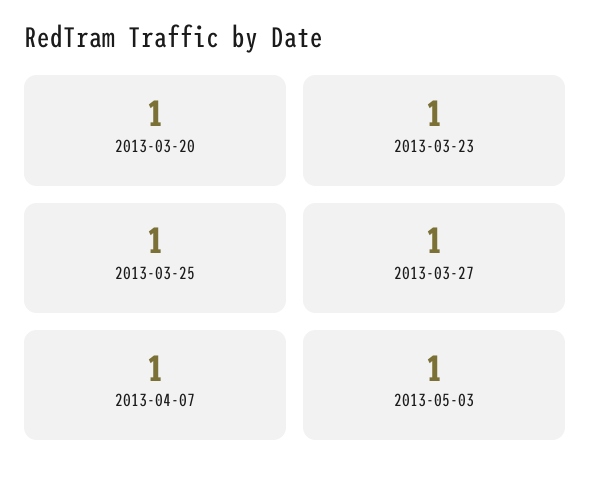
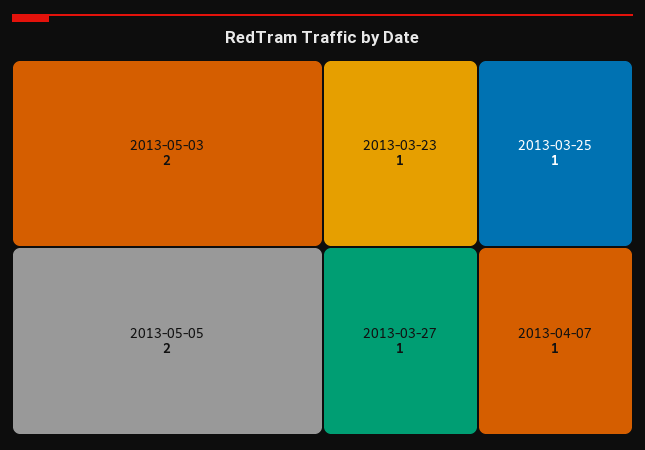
2013-03-20: 1 -> none
2013-05-03: 1 -> 2
2013-05-05: none -> 2

